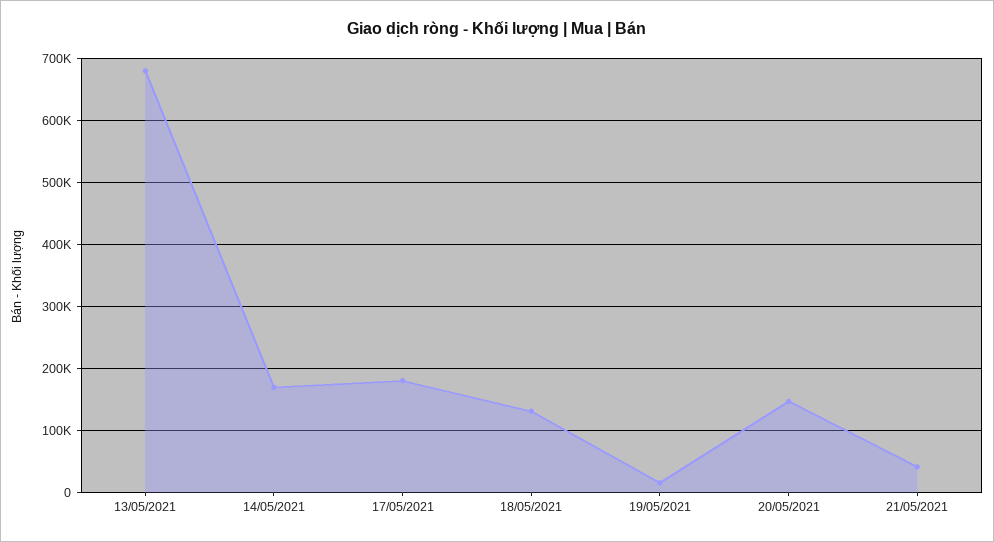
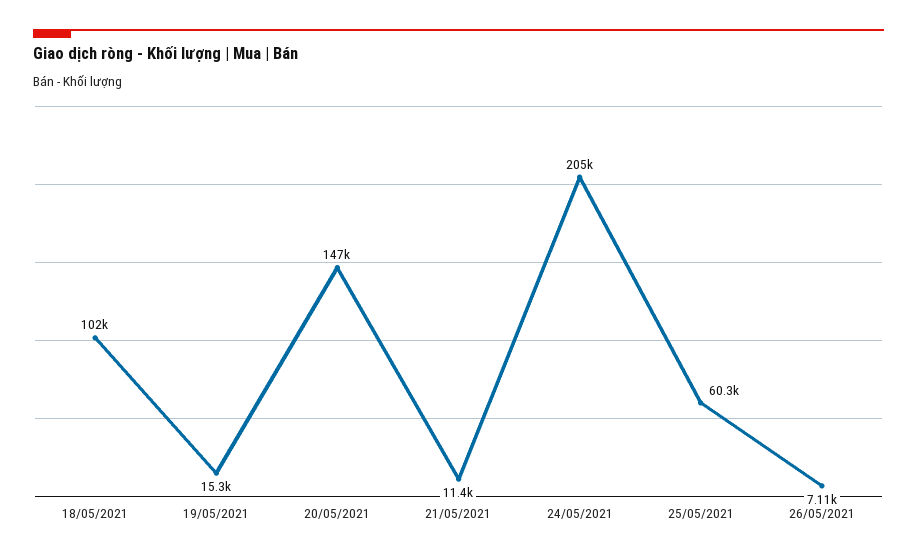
13/05/2021: 680000 -> none
14/05/2021: 170000 -> none
17/05/2021: 180000 -> none
18/05/2021: 130000 -> 102000
21/05/2021: 40000 -> 11400
24/05/2021: none -> 205000
25/05/2021: none -> 60300
26/05/2021: none -> 7110

